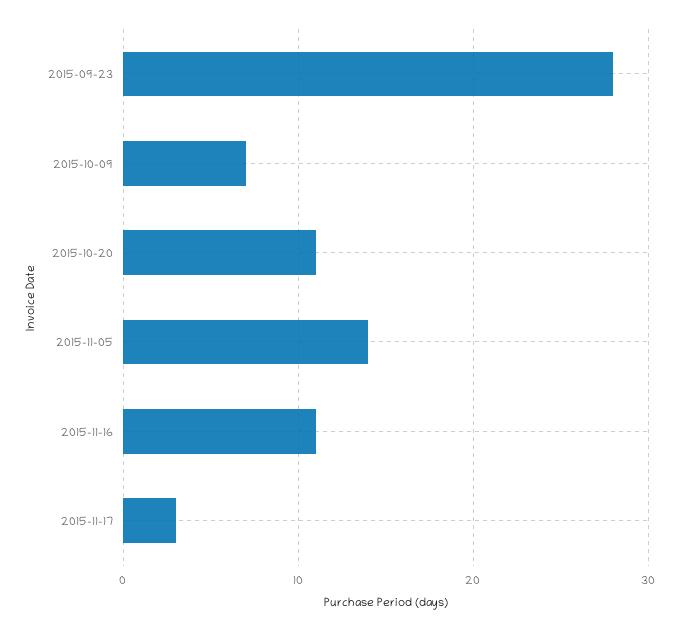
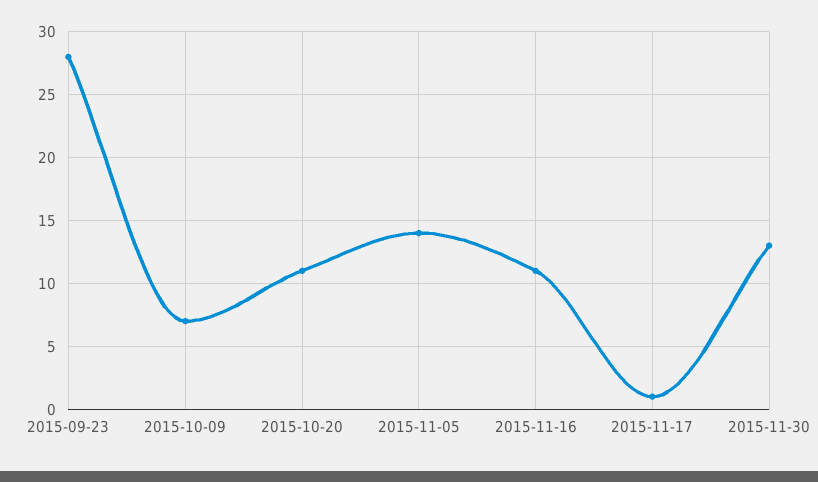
2015-11-17: 3 -> 1
2015-11-30: none -> 13

